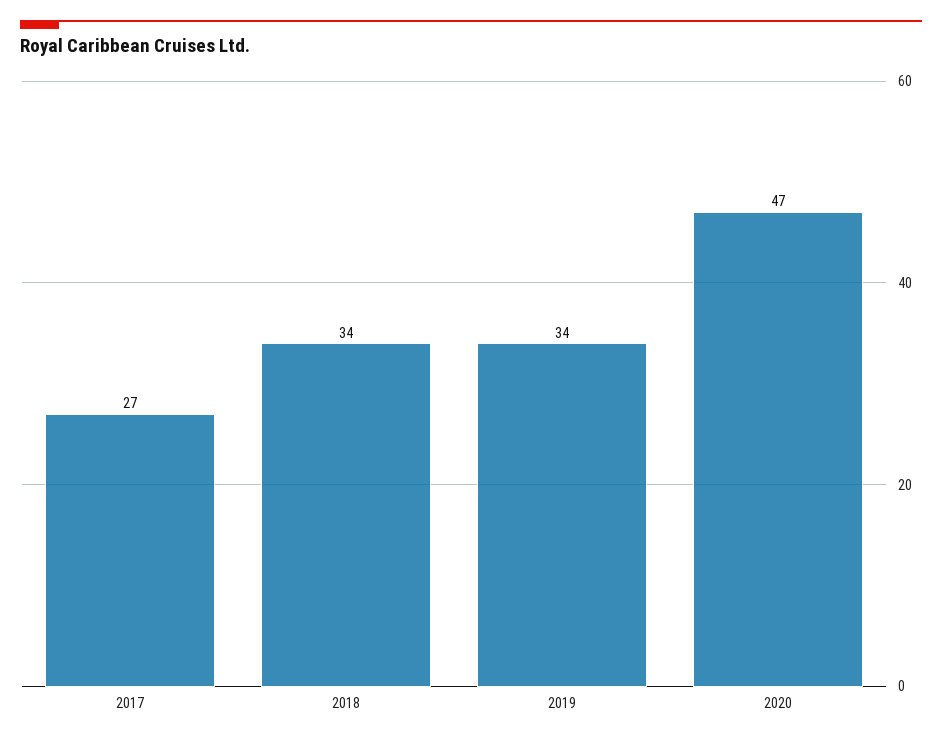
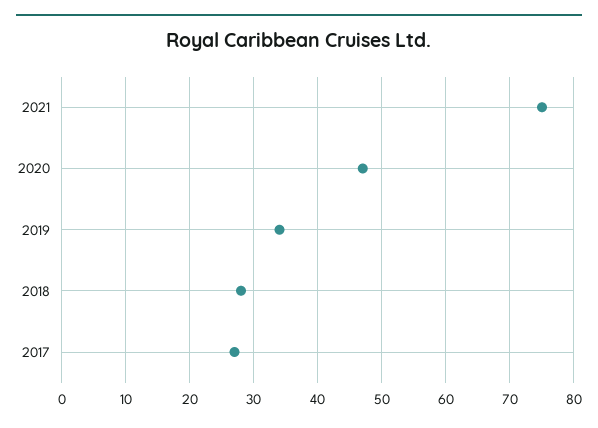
2018: 34 -> 28
2021: none -> 75

